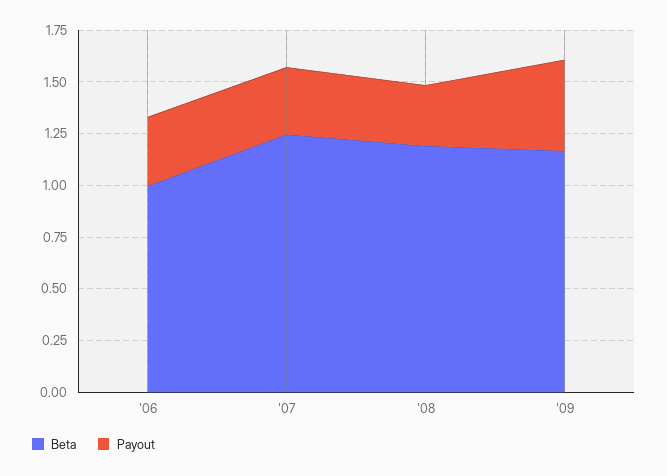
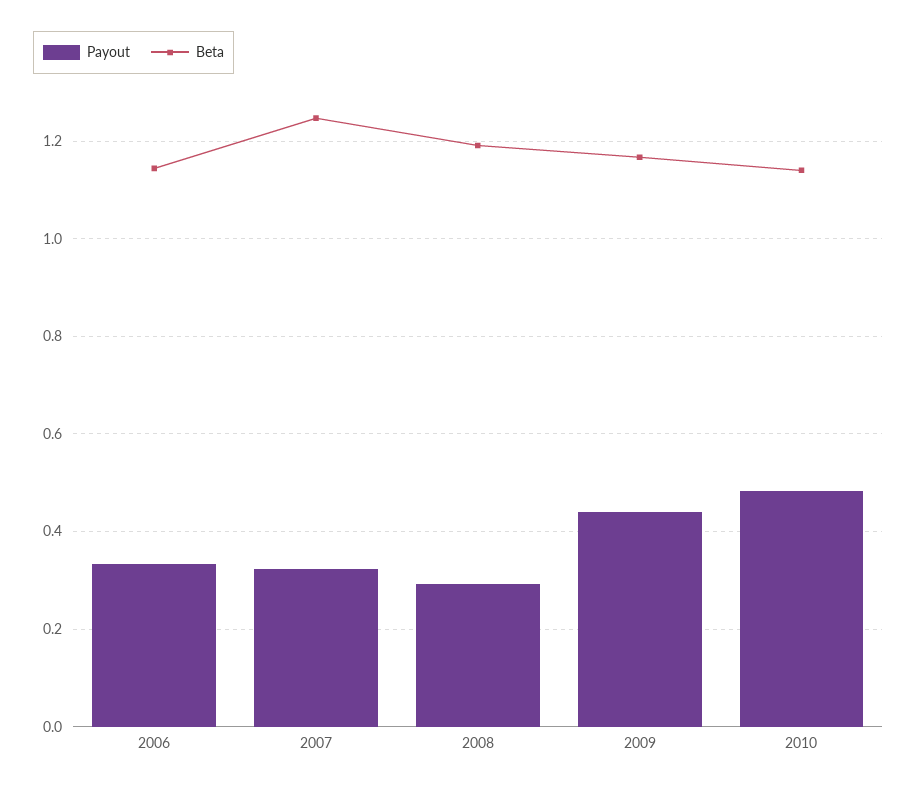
Beta, '06: 1 -> 1.14
Payout, 2010: none -> 0.48
Beta, 2010: none -> 1.14

